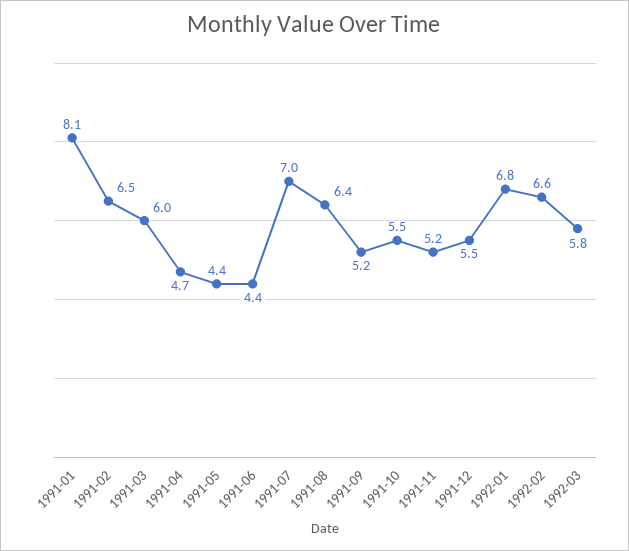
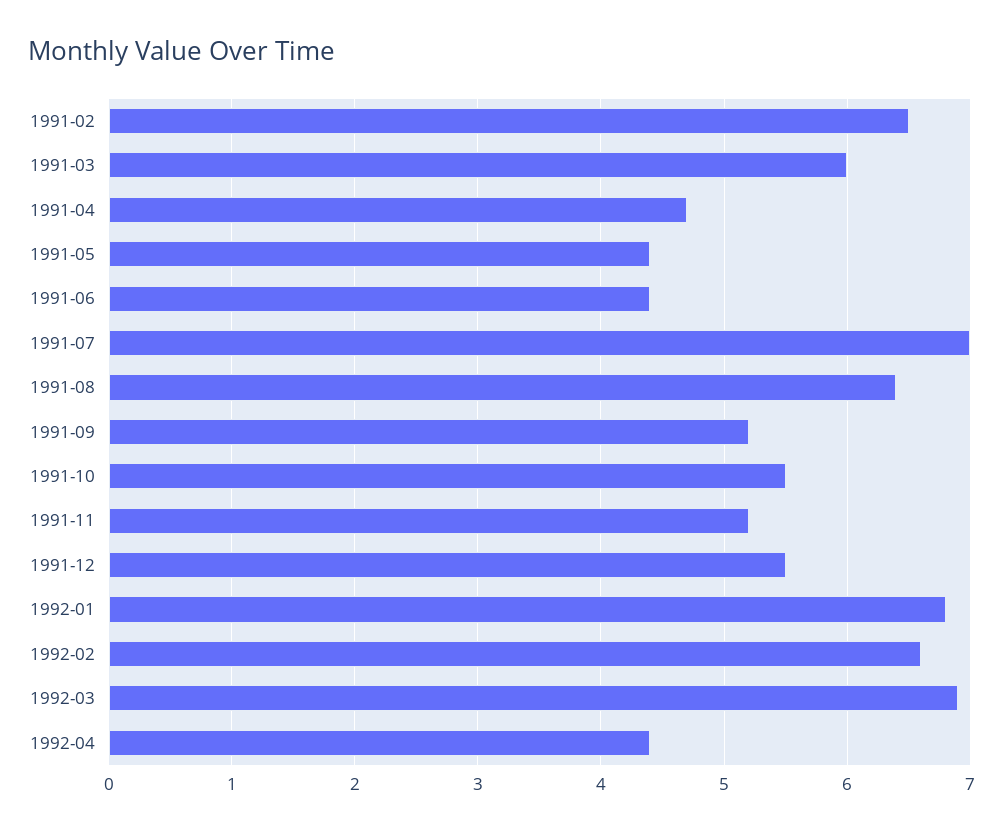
1991-01: 8.1 -> none
1992-03: 5.8 -> 6.9
1992-04: none -> 4.4

